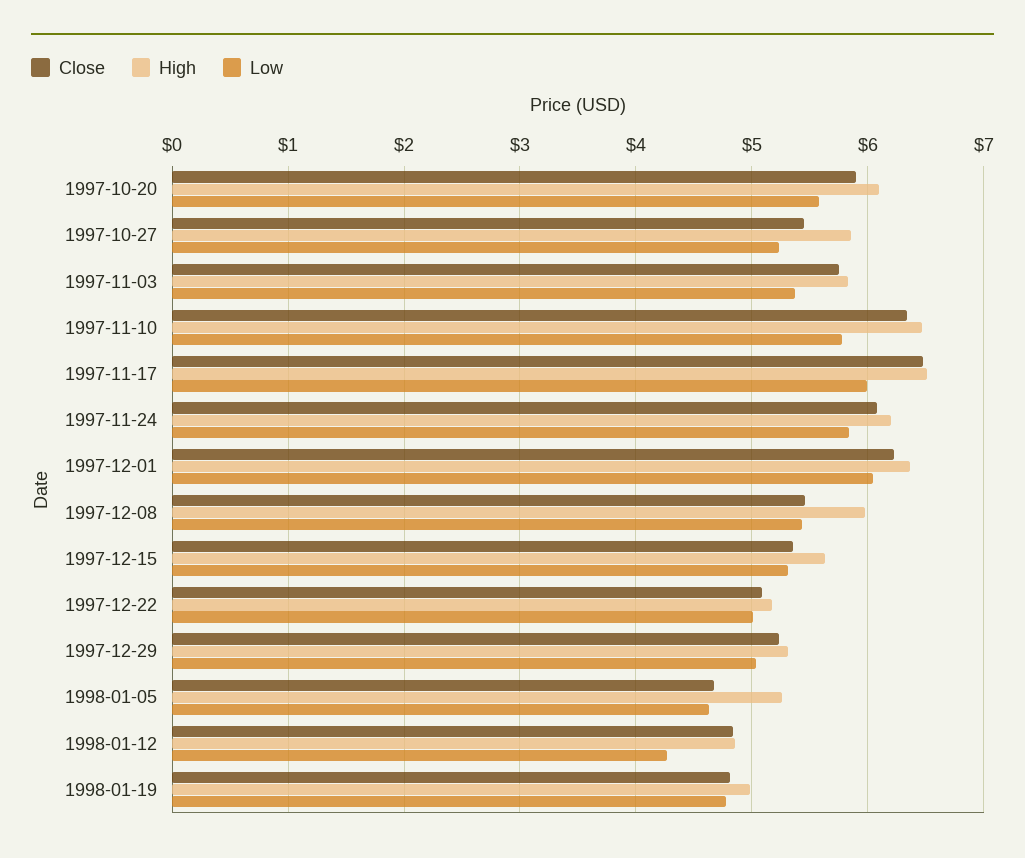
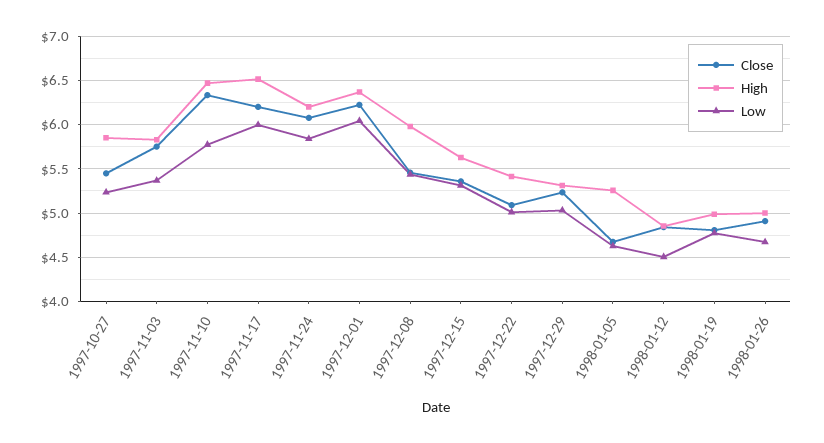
Close, 1997-10-20: 5.9 -> none
High, 1997-10-20: 6.1 -> none
Low, 1997-10-20: 5.6 -> none
Close, 1997-11-17: 6.5 -> 6.2
High, 1997-12-22: 5.2 -> 5.4
Low, 1998-01-12: 4.3 -> 4.5
Close, 1998-01-26: none -> 4.9
High, 1998-01-26: none -> 5
Low, 1998-01-26: none -> 4.7

